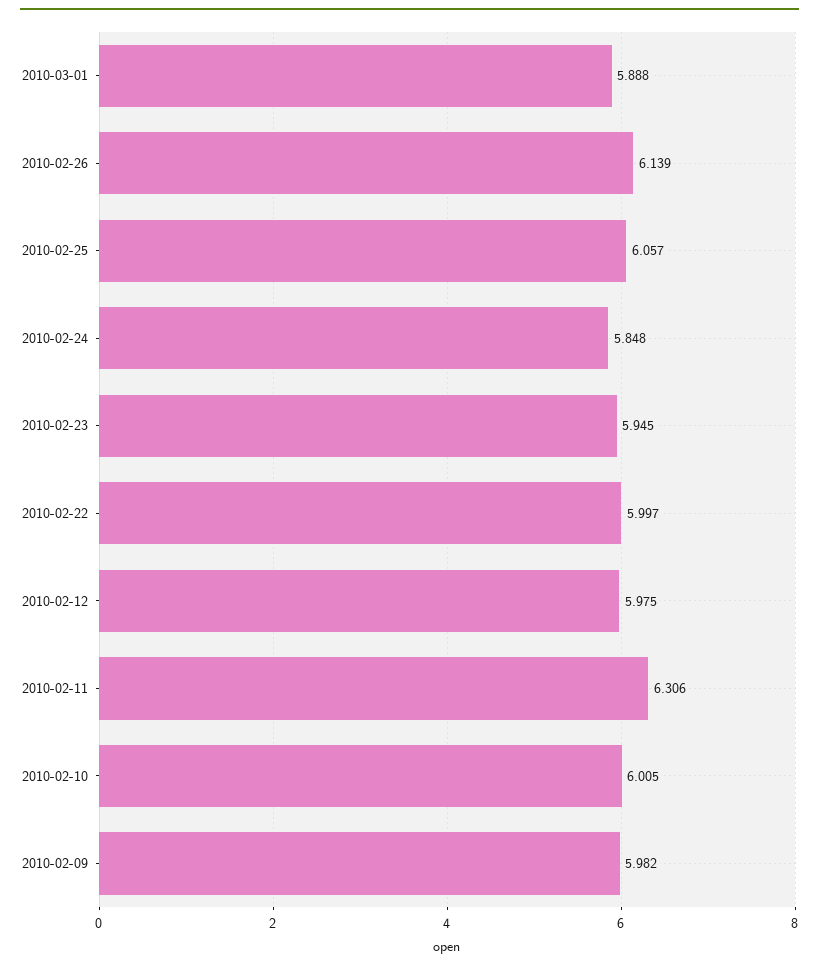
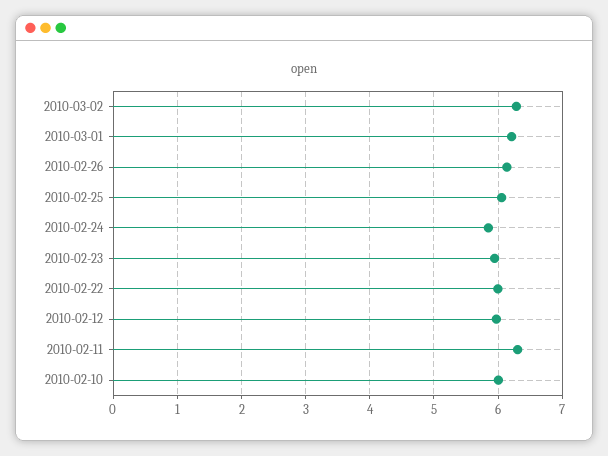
2010-03-01: 5.888 -> 6.2
2010-02-09: 5.982 -> none
2010-03-02: none -> 6.3

